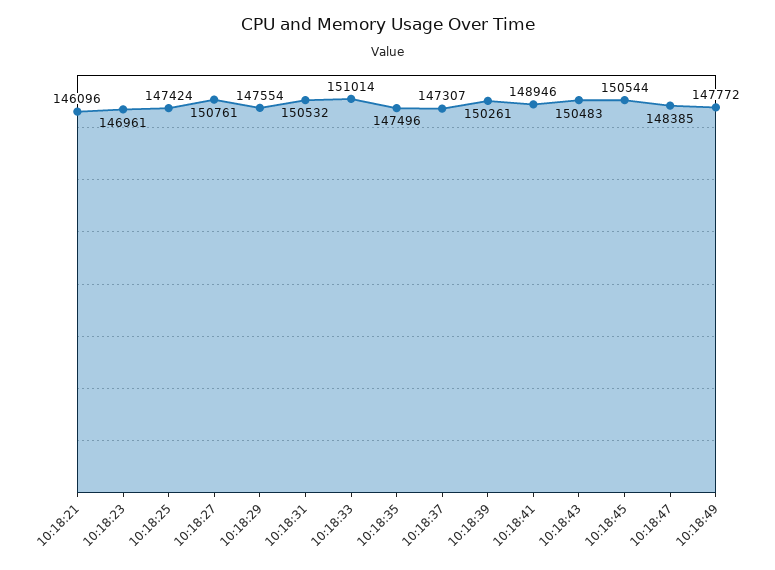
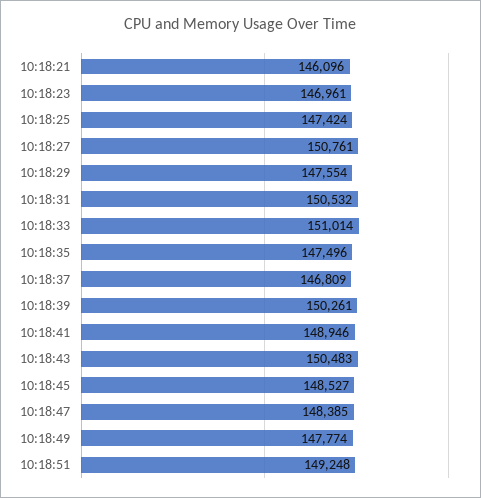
10:18:37: 147307 -> 146809
10:18:45: 150544 -> 148527
10:18:49: 147772 -> 147774
10:18:51: none -> 149248

